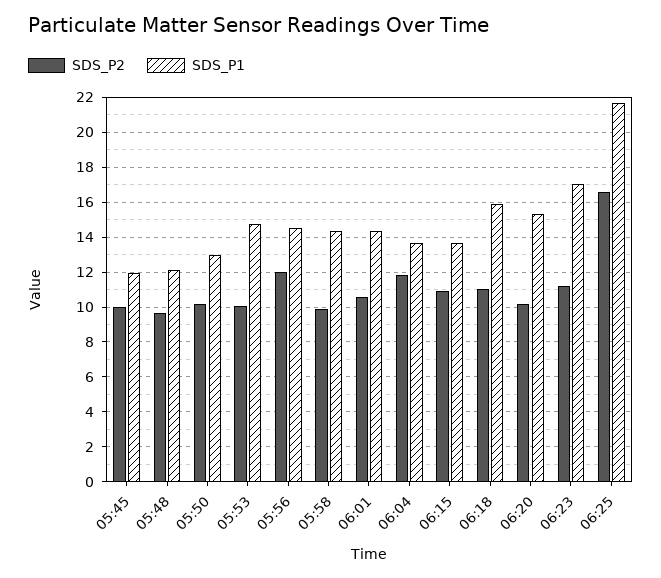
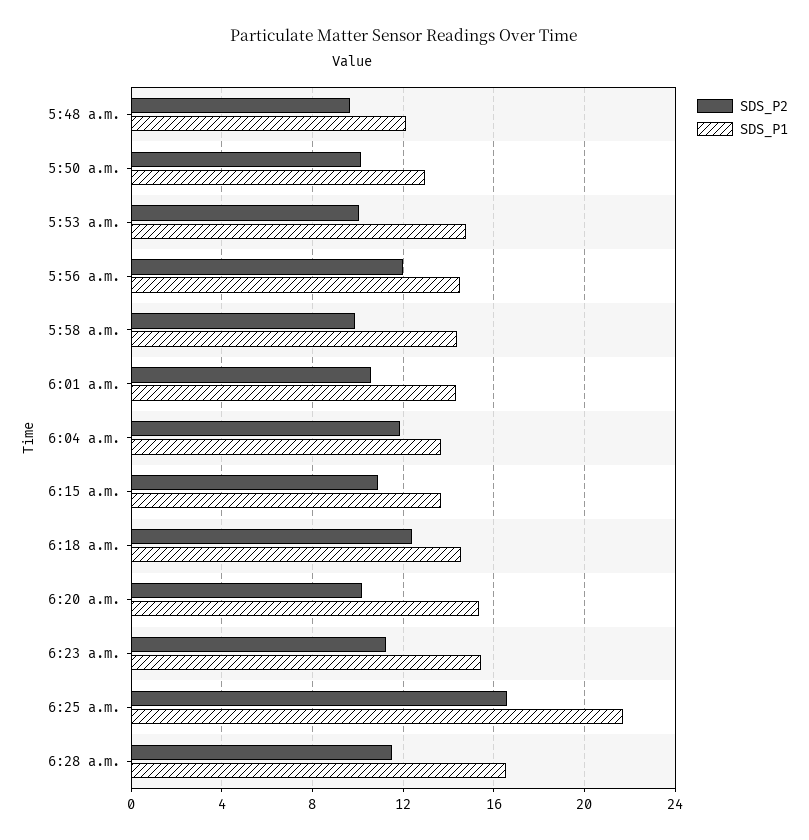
SDS_P2, 05:45: 10 -> none
SDS_P1, 05:45: 12 -> none
SDS_P2, 06:18: 11 -> 12.5
SDS_P1, 06:18: 16 -> 14.5
SDS_P1, 06:23: 17 -> 15.5
SDS_P2, 6:28 a.m.: none -> 11.5
SDS_P1, 6:28 a.m.: none -> 16.5

